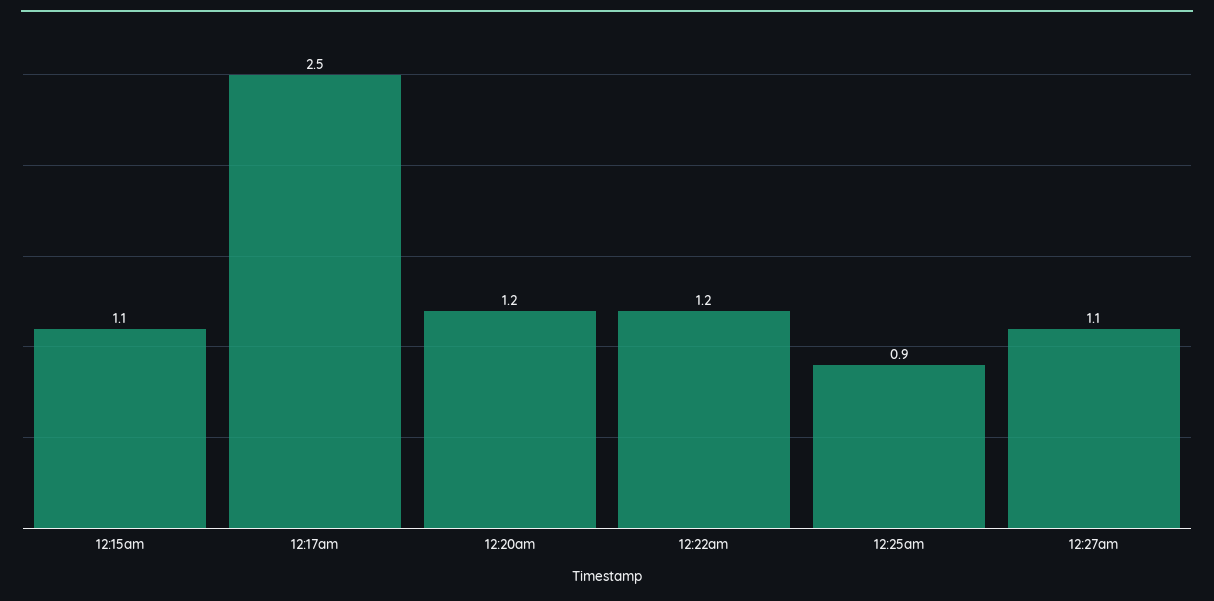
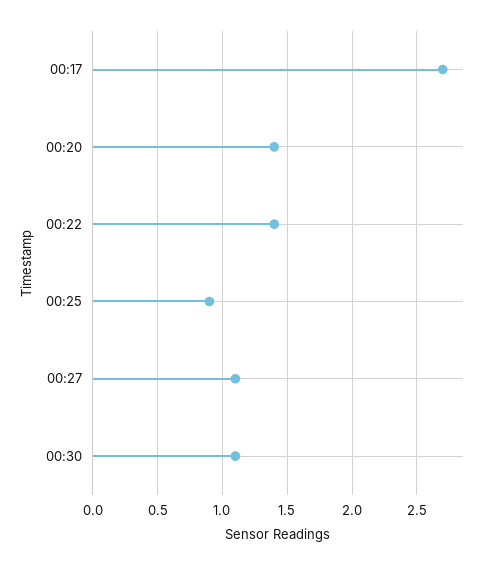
12:15am: 1.1 -> none
12:17am: 2.5 -> 2.7
12:20am: 1.2 -> 1.4
12:22am: 1.2 -> 1.4
00:30: none -> 1.1

